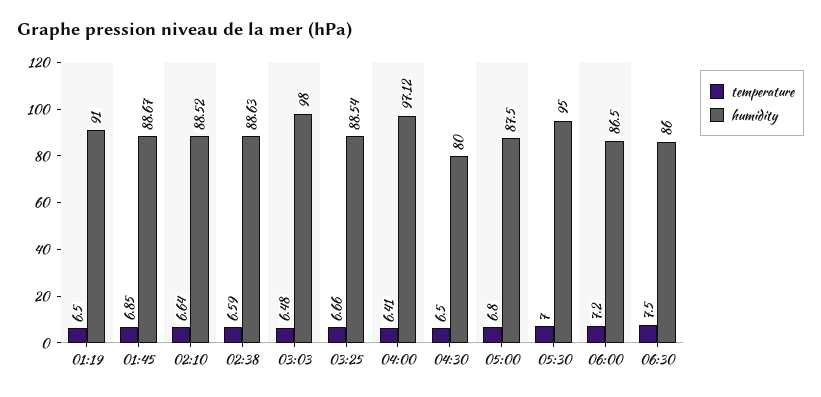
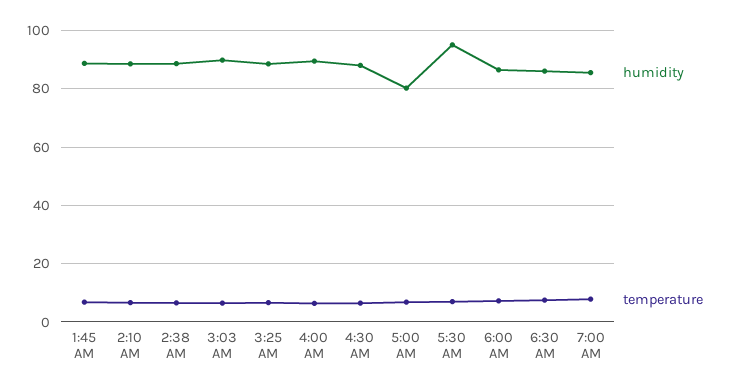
temperature, 01:19: 6.5 -> none
humidity, 01:19: 91 -> none
humidity, 03:03: 98 -> 90
humidity, 04:00: 97.12 -> 90
humidity, 04:30: 80 -> 87.5
humidity, 05:00: 87.5 -> 80
humidity, 7:00 AM: none -> 85
temperature, 7:00 AM: none -> 7.5

